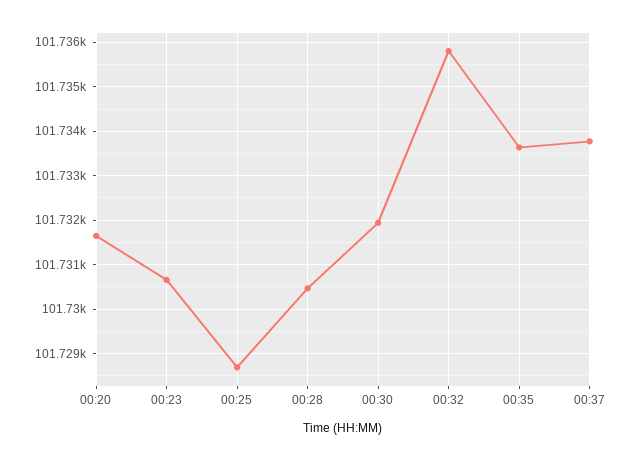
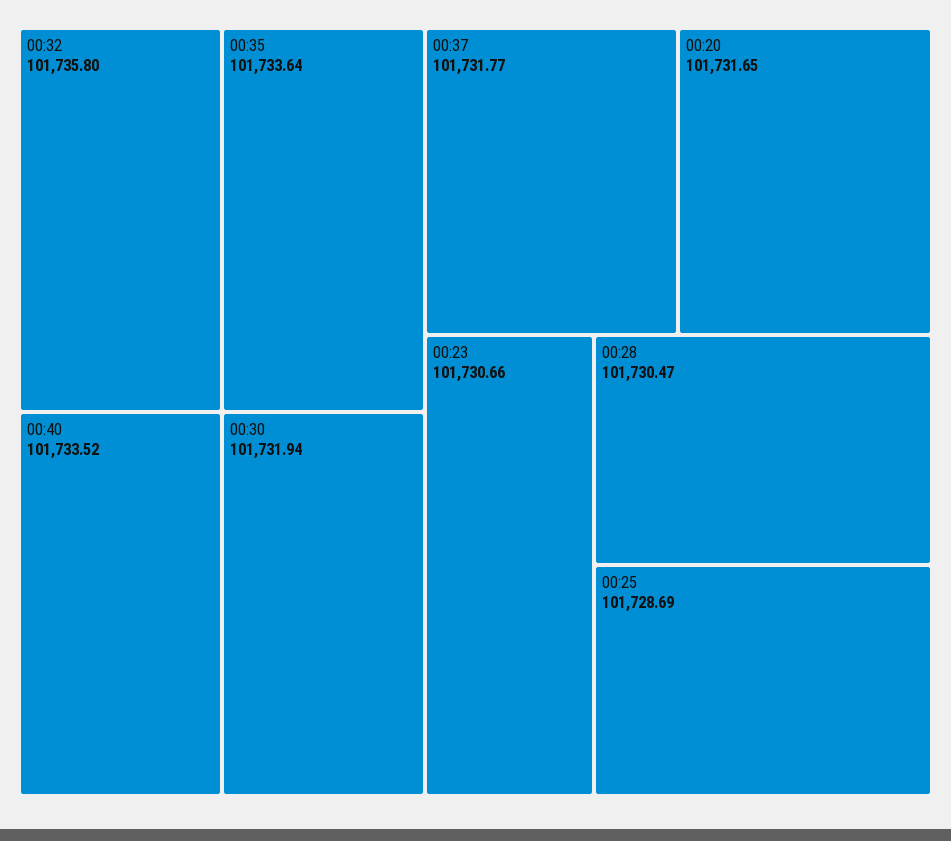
00:37: 101733.8 -> 101731.77
00:40: none -> 101733.52

